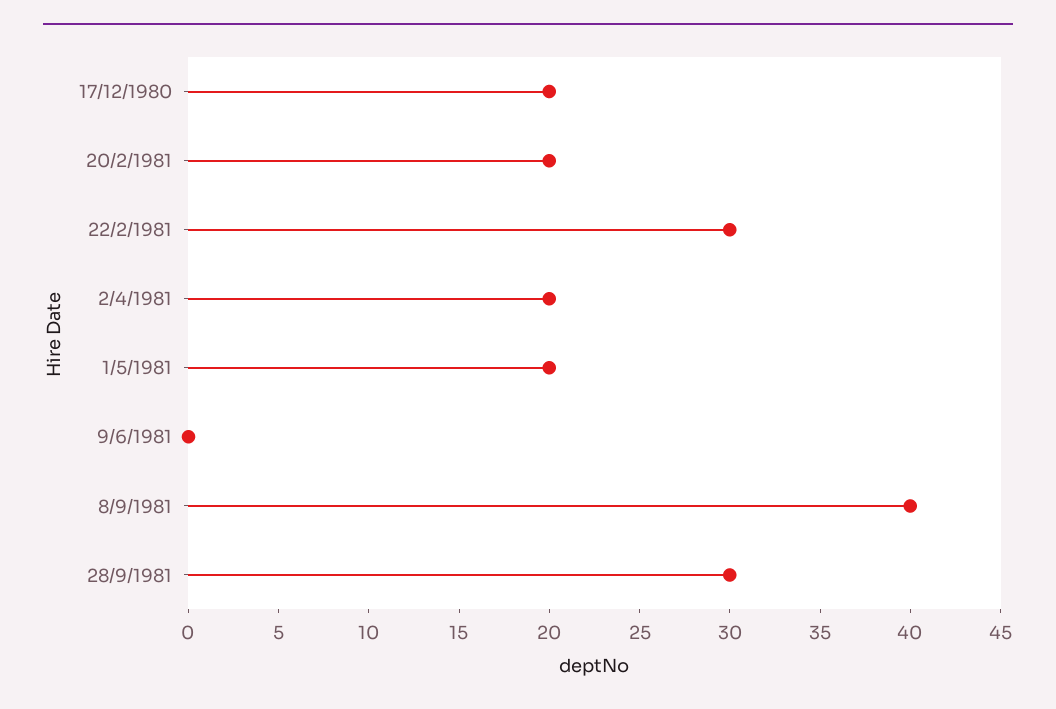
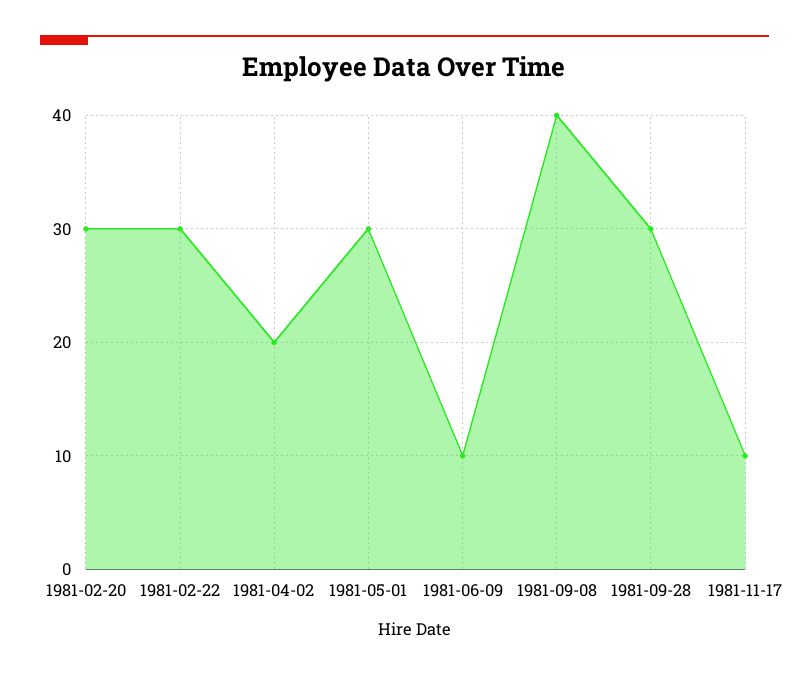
17/12/1980: 20 -> none
20/2/1981: 20 -> 30
1/5/1981: 20 -> 30
9/6/1981: 0 -> 10
1981-11-17: none -> 10

